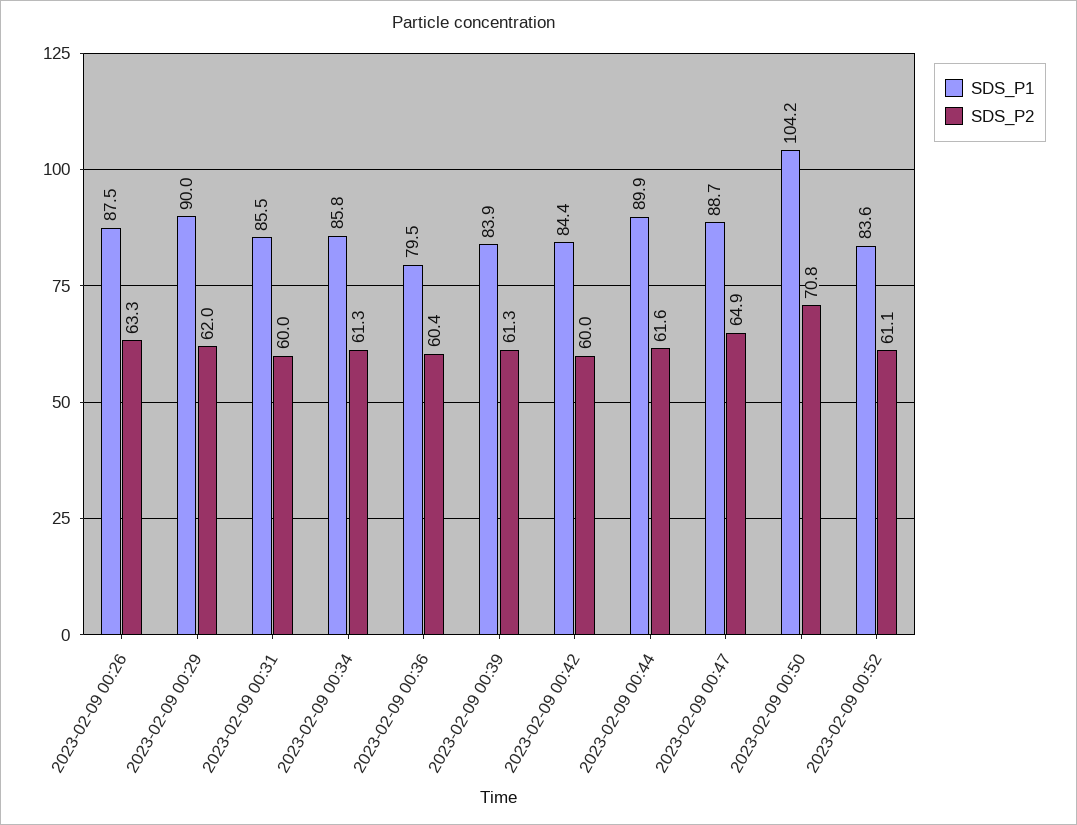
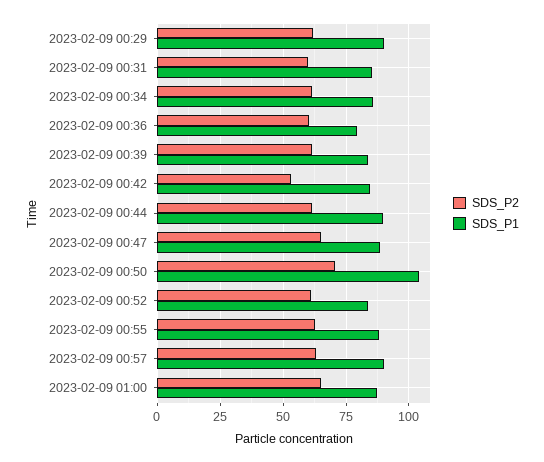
SDS_P1, 2023-02-09 00:26: 87.5 -> none
SDS_P2, 2023-02-09 00:26: 63.3 -> none
SDS_P2, 2023-02-09 00:42: 60 -> 52.5
SDS_P2, 2023-02-09 00:55: none -> 62.5
SDS_P1, 2023-02-09 00:55: none -> 87.5
SDS_P2, 2023-02-09 00:57: none -> 62.5
SDS_P1, 2023-02-09 00:57: none -> 90
SDS_P2, 2023-02-09 01:00: none -> 65
SDS_P1, 2023-02-09 01:00: none -> 87.5

